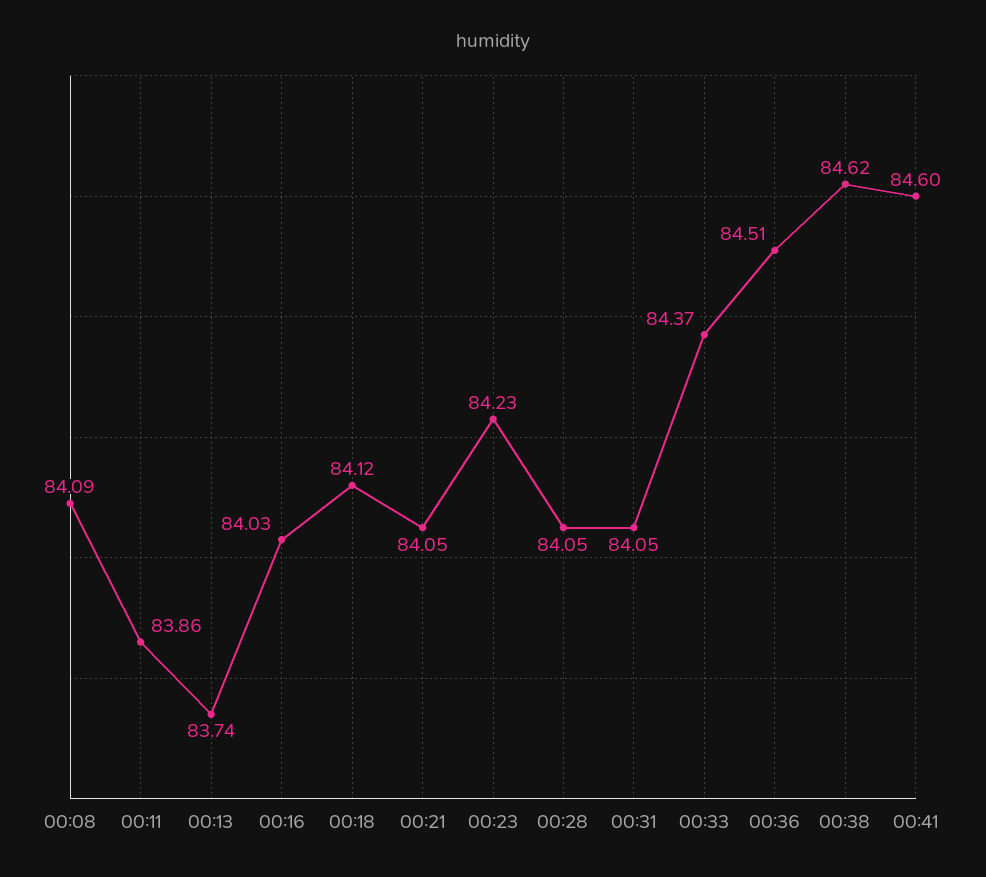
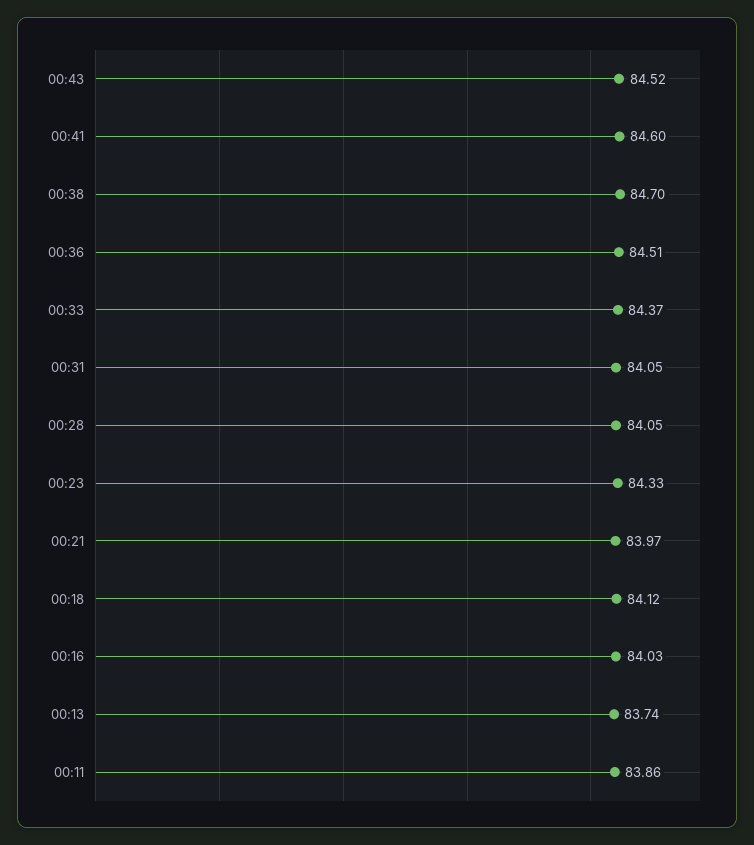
00:08: 84.09 -> none
00:21: 84.05 -> 83.97
00:23: 84.23 -> 84.33
00:38: 84.62 -> 84.7
00:43: none -> 84.52

